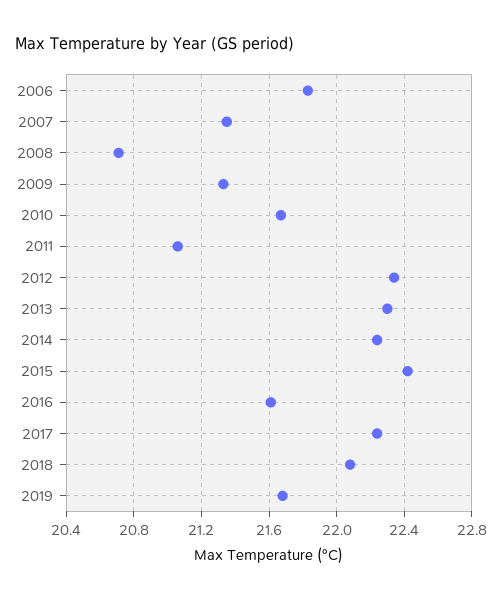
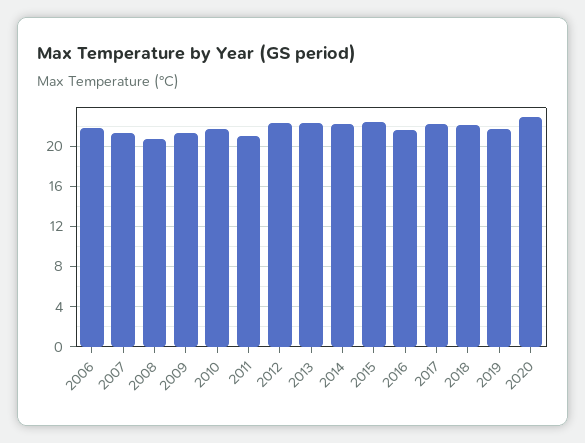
2020: none -> 23

